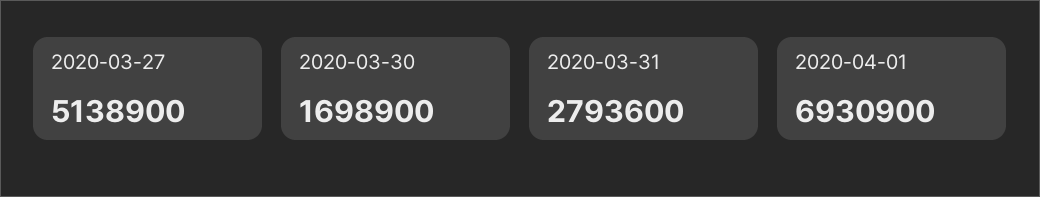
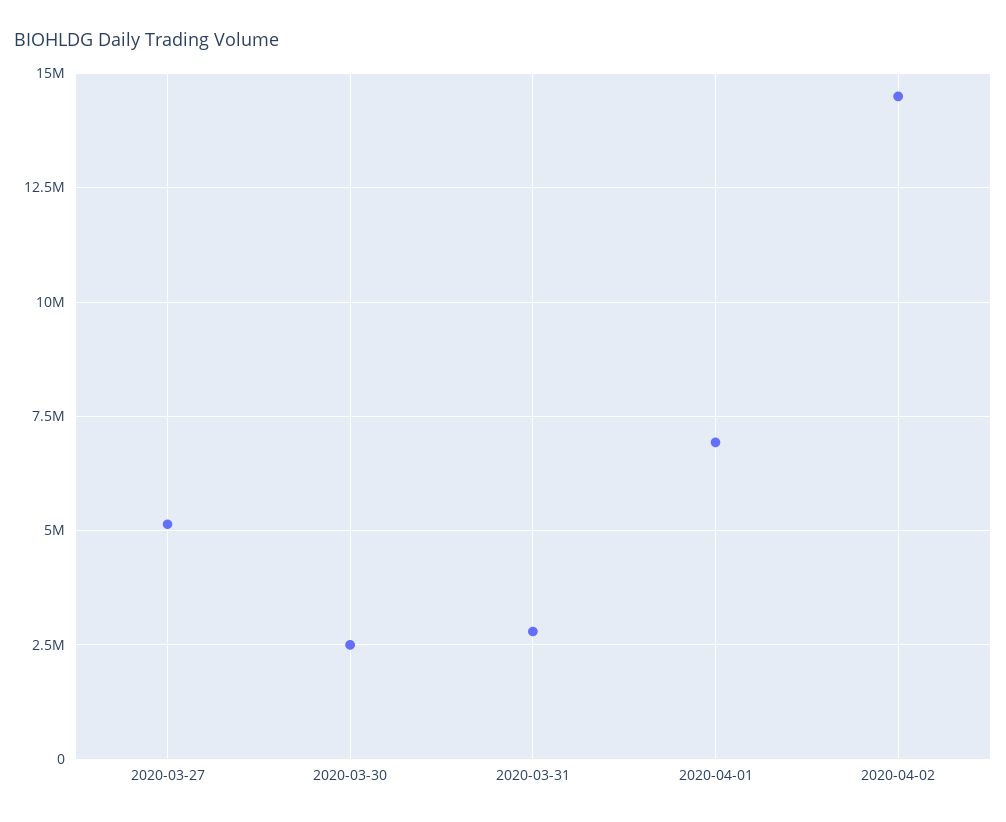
2020-03-30: 1698900 -> 2500000
2020-04-02: none -> 14500000

